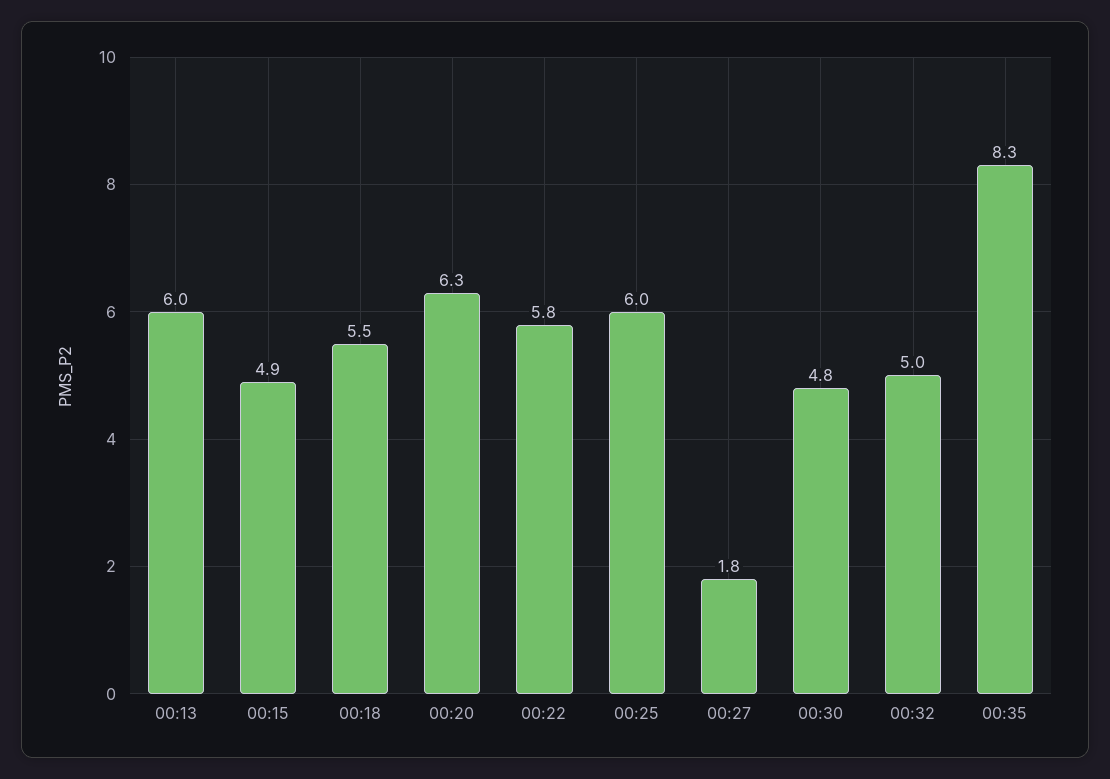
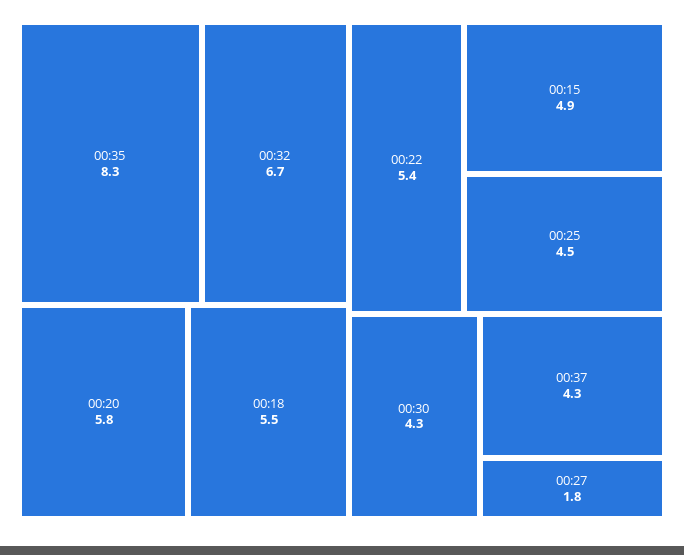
00:13: 6 -> none
00:20: 6.3 -> 5.8
00:22: 5.8 -> 5.4
00:25: 6 -> 4.5
00:30: 4.8 -> 4.3
00:32: 5 -> 6.7
00:37: none -> 4.3

